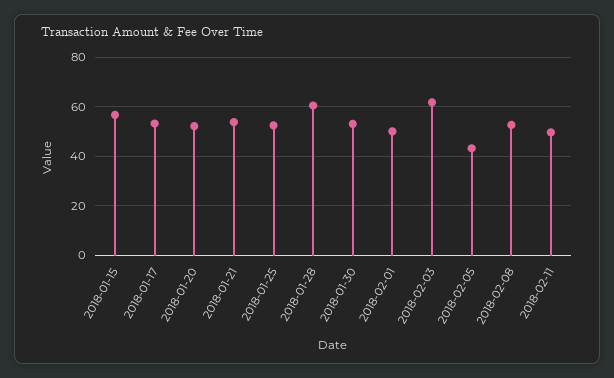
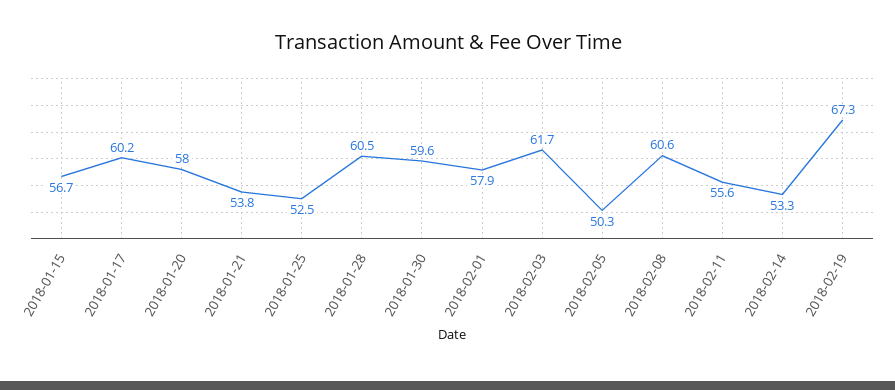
2018-01-17: 52.5 -> 60.2
2018-01-20: 52.5 -> 58
2018-01-30: 52.5 -> 59.6
2018-02-01: 50 -> 57.9
2018-02-05: 42.5 -> 50.3
2018-02-08: 52.5 -> 60.6
2018-02-11: 50 -> 55.6
2018-02-14: none -> 53.3
2018-02-19: none -> 67.3

